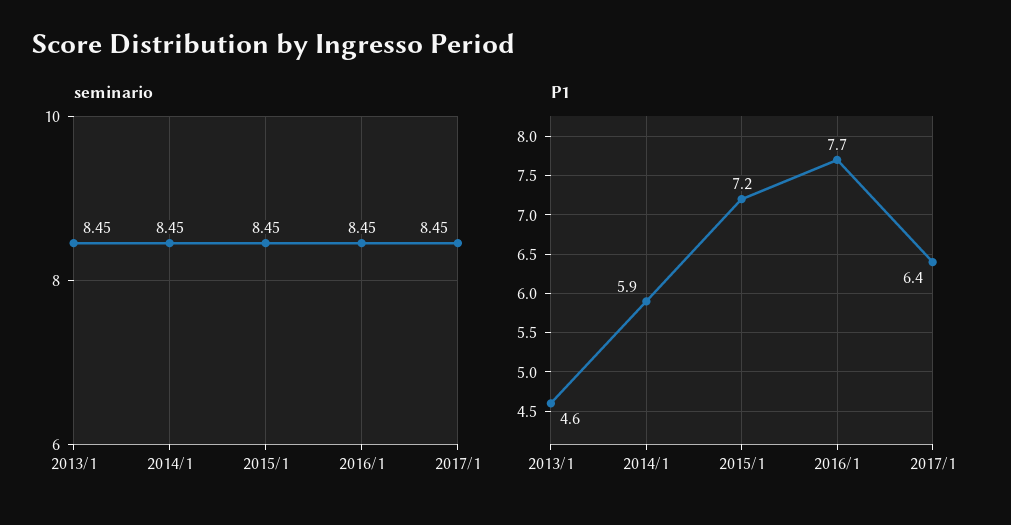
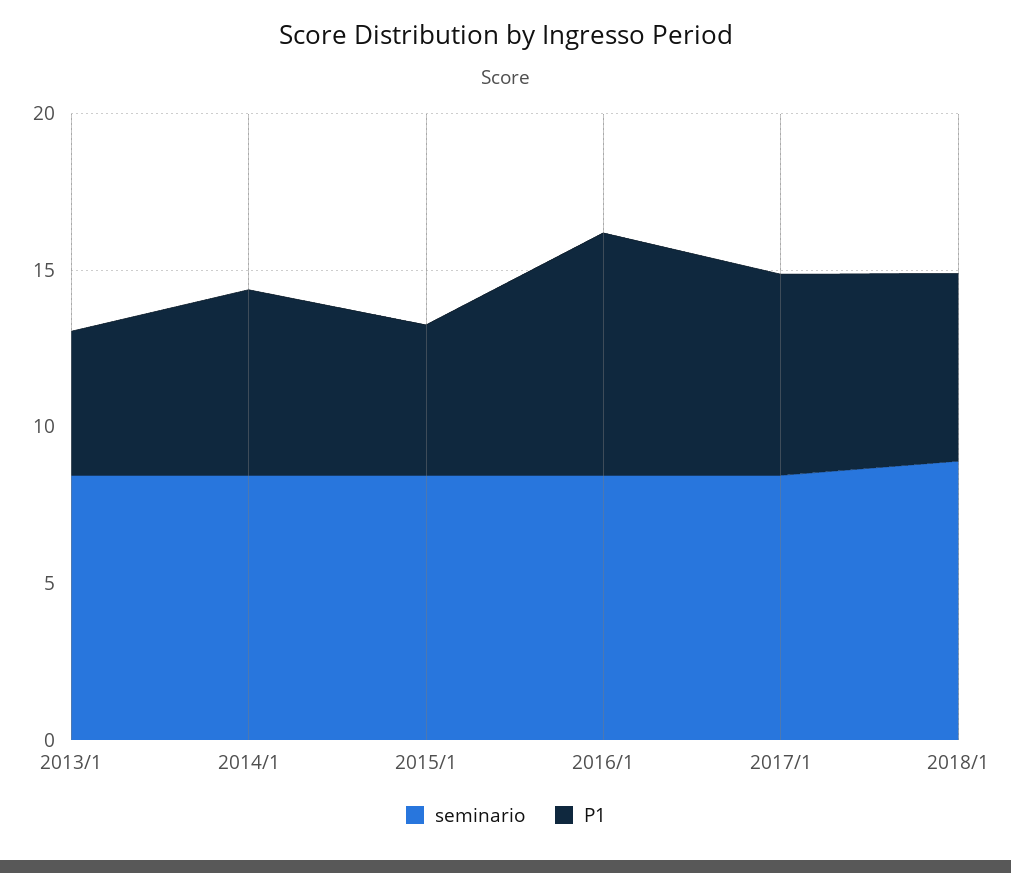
P1, 2015/1: 7.2 -> 5
seminario, 2018/1: none -> 9
P1, 2018/1: none -> 6

